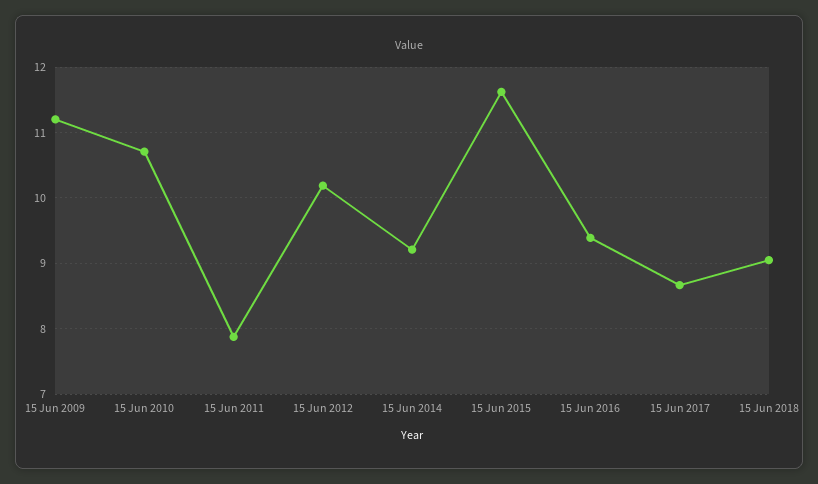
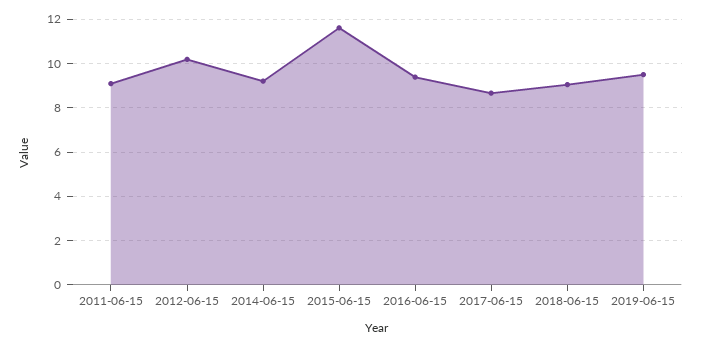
15 Jun 2009: 11.2 -> none
15 Jun 2010: 10.7 -> none
15 Jun 2011: 7.9 -> 9
2019-06-15: none -> 9.5

